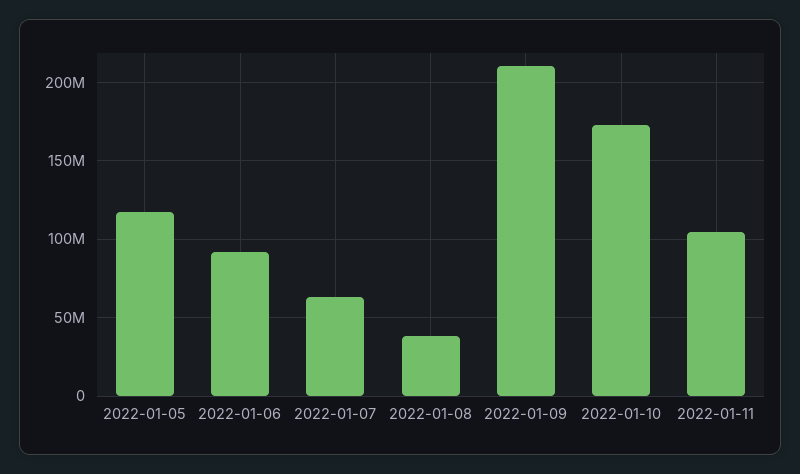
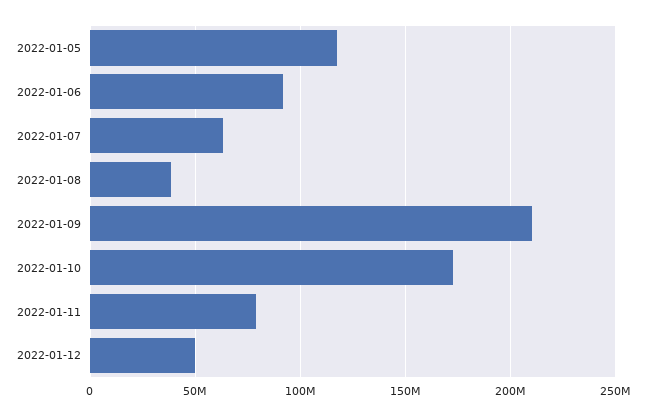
2022-01-11: 105000000 -> 80000000
2022-01-12: none -> 50000000

